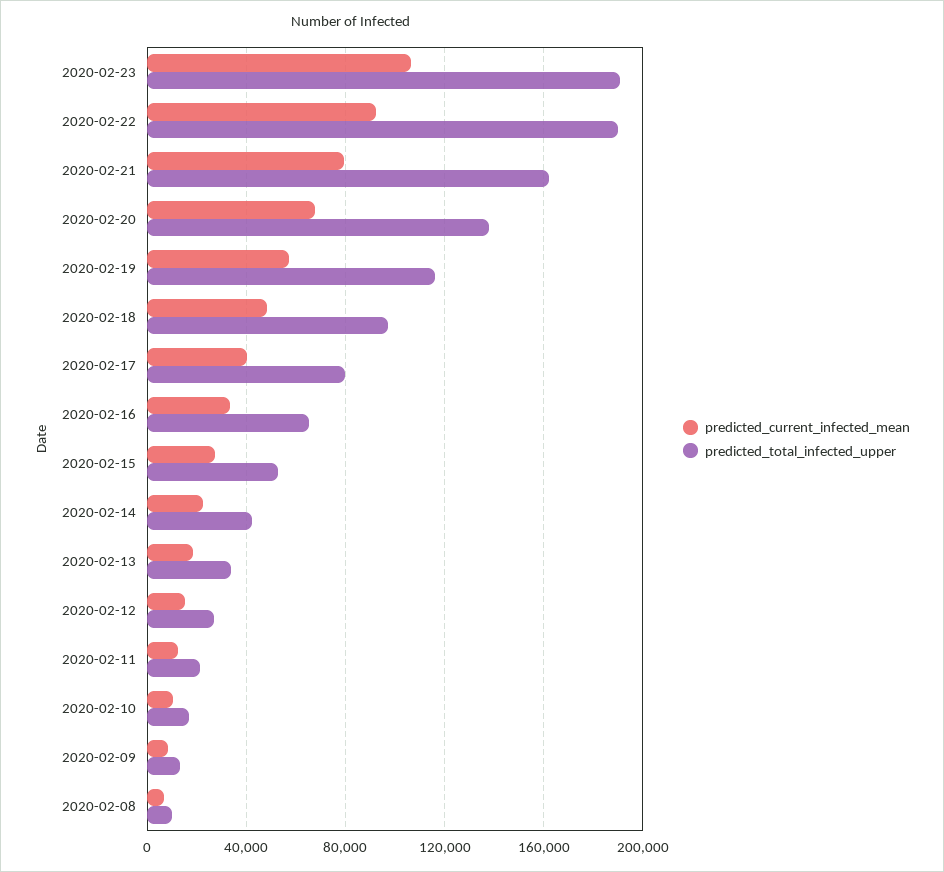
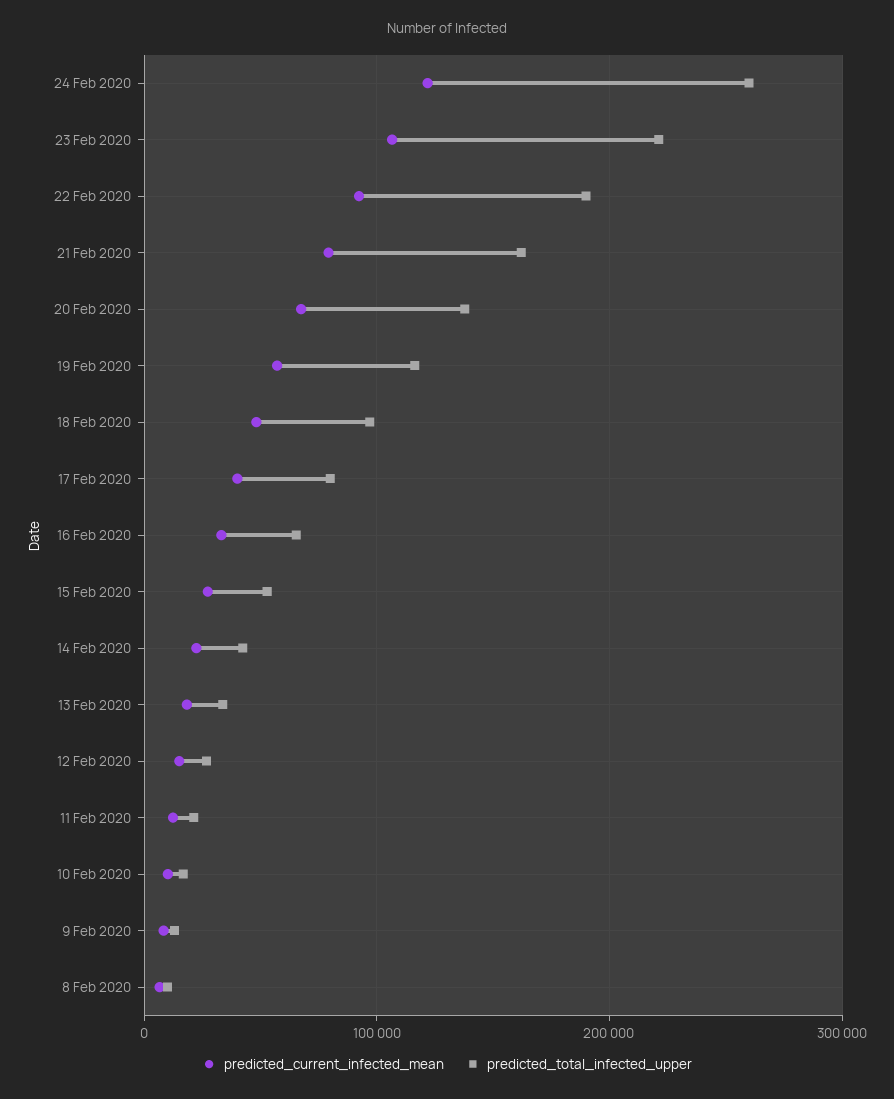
predicted_total_infected_upper, 2020-02-23: 190000 -> 220000
predicted_current_infected_mean, 24 Feb 2020: none -> 120000
predicted_total_infected_upper, 24 Feb 2020: none -> 260000

